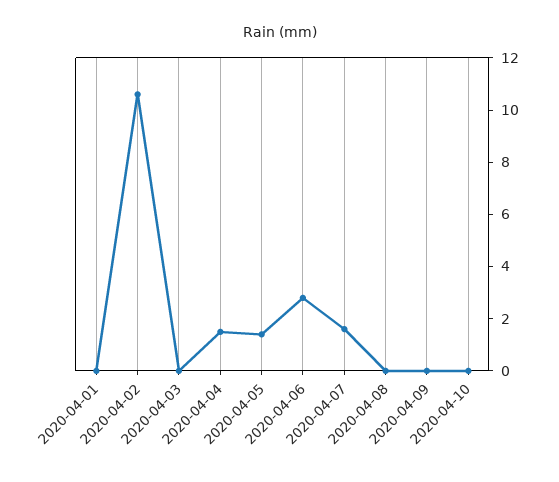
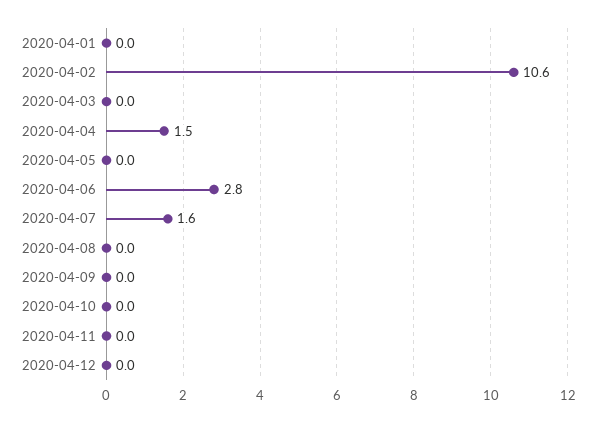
2020-04-05: 1.5 -> 0
2020-04-11: none -> 0
2020-04-12: none -> 0

